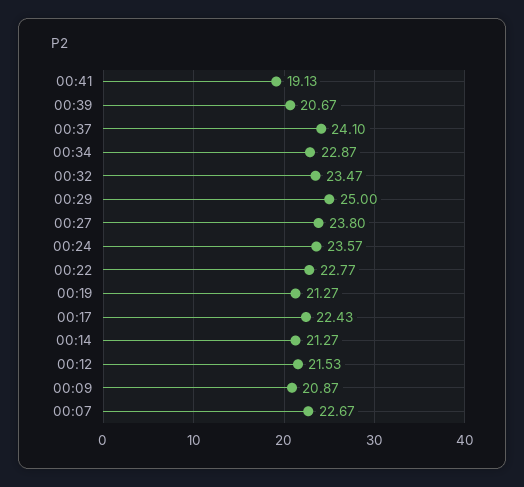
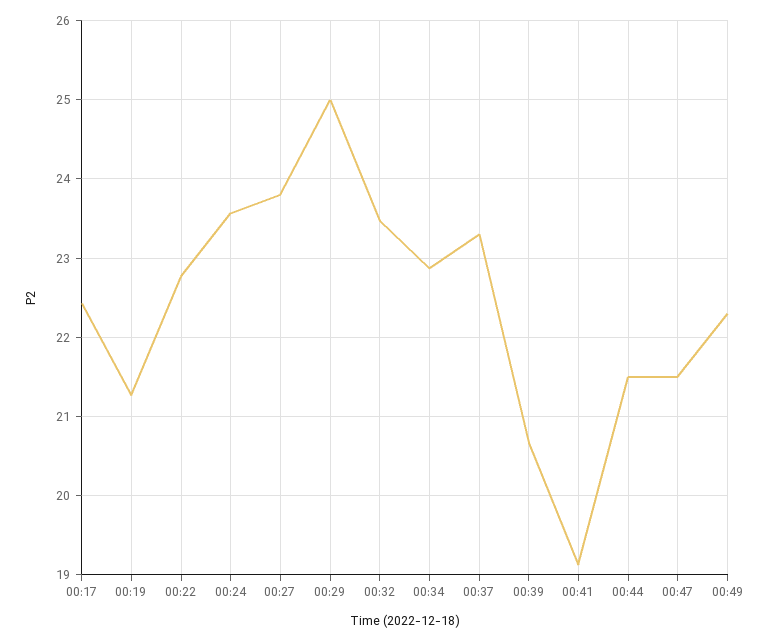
00:37: 24.1 -> 23.3
00:14: 21.27 -> none
00:12: 21.53 -> none
00:09: 20.87 -> none
00:07: 22.67 -> none
00:44: none -> 21.5
00:47: none -> 21.5
00:49: none -> 22.3

